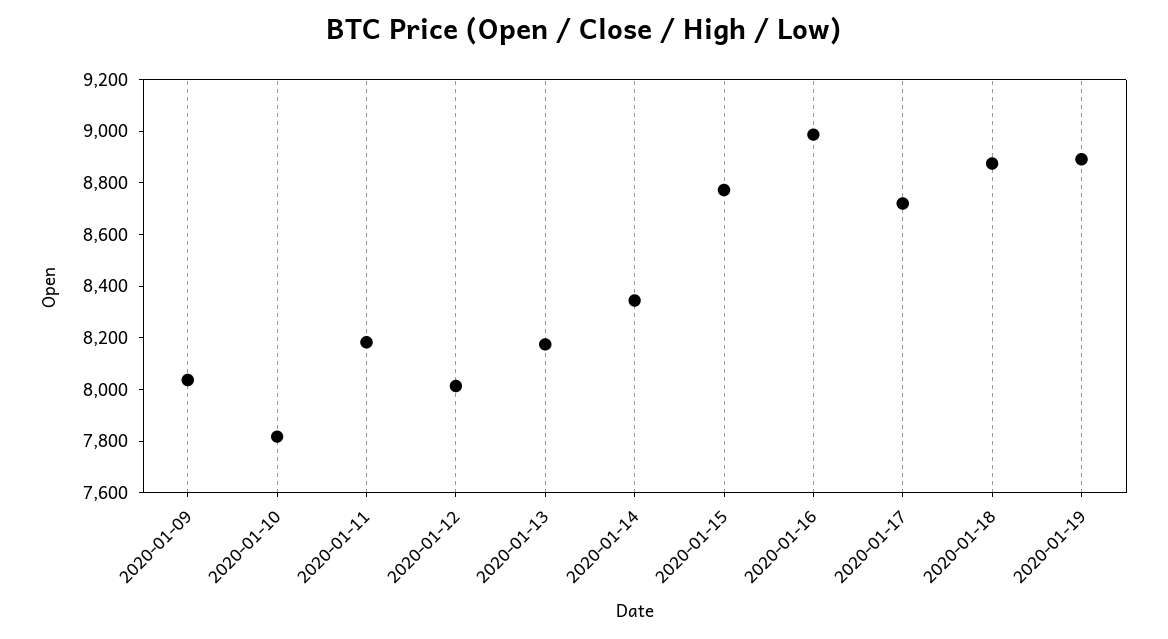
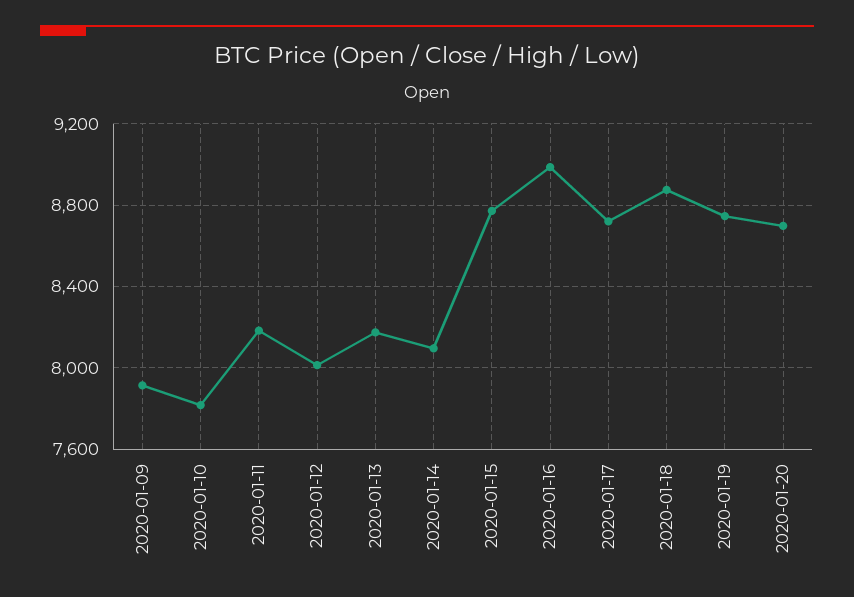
2020-01-09: 8050 -> 7900
2020-01-14: 8350 -> 8100
2020-01-19: 8900 -> 8750
2020-01-20: none -> 8700

